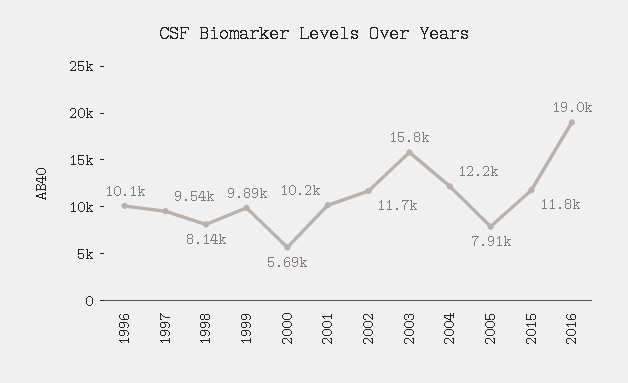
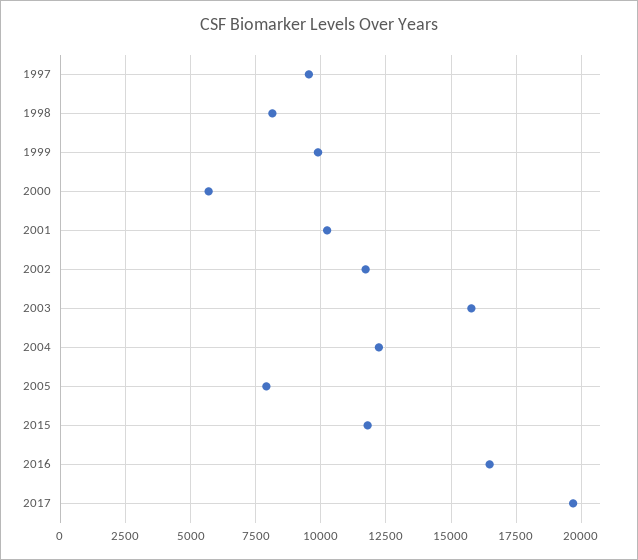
1996: 10100 -> none
2016: 19000 -> 16500
2017: none -> 19750

